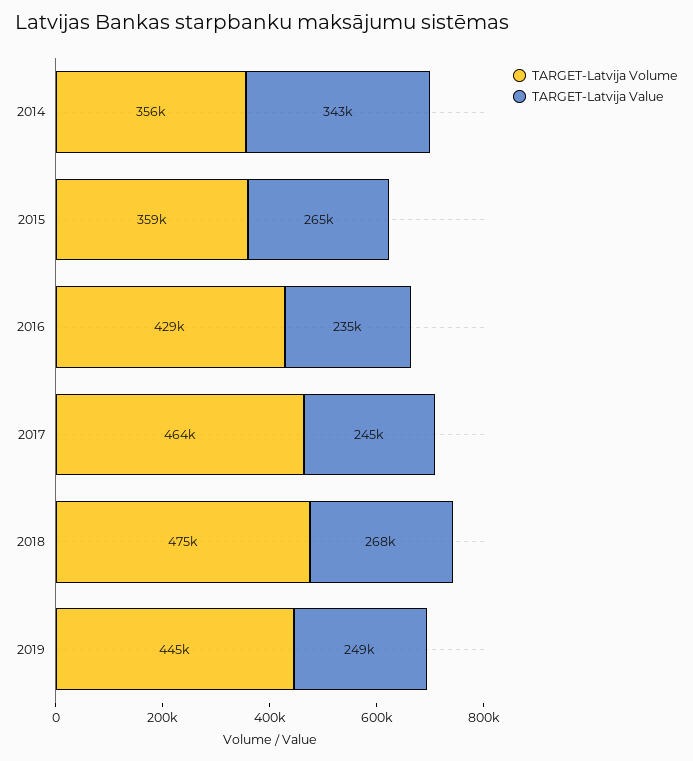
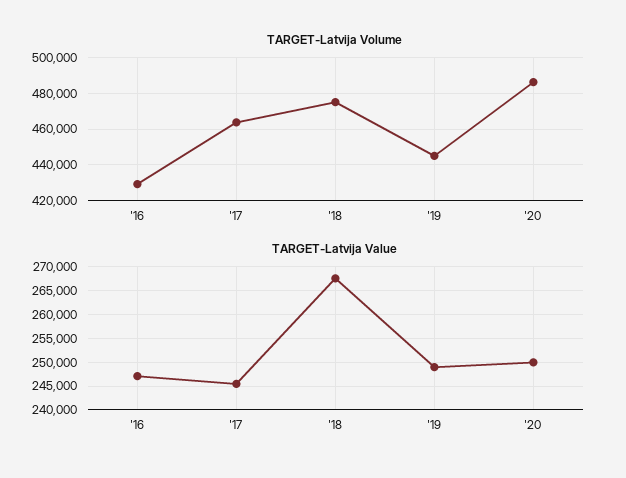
TARGET-Latvija Volume, 2014: 356000 -> none
TARGET-Latvija Value, 2014: 343000 -> none
TARGET-Latvija Volume, 2015: 359000 -> none
TARGET-Latvija Value, 2015: 265000 -> none
TARGET-Latvija Value, 2016: 235000 -> 247500
TARGET-Latvija Volume, '20: none -> 485000
TARGET-Latvija Value, '20: none -> 250000

